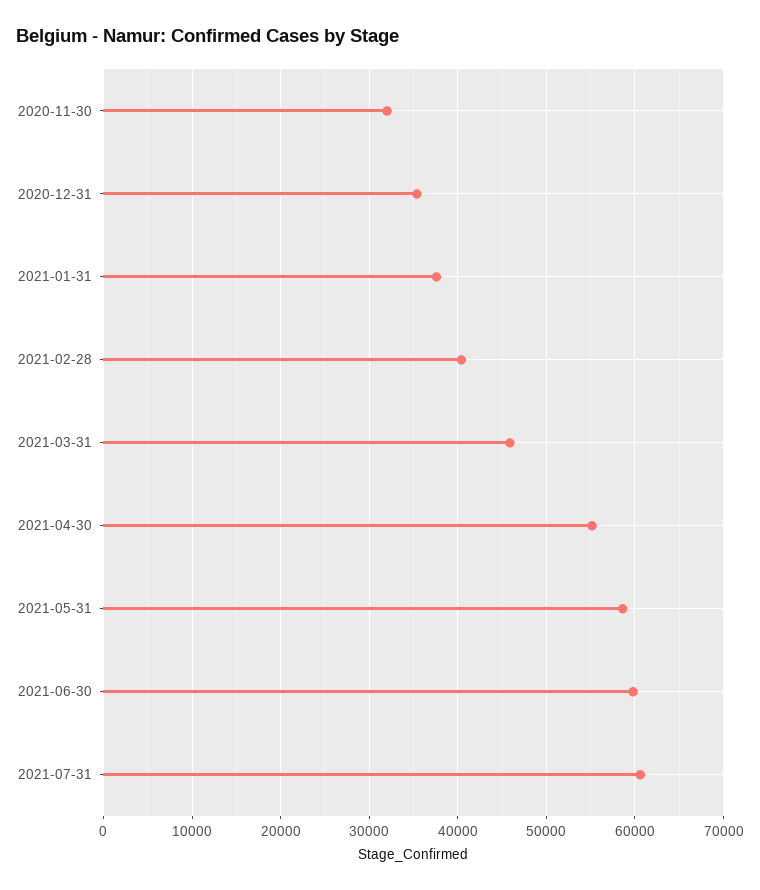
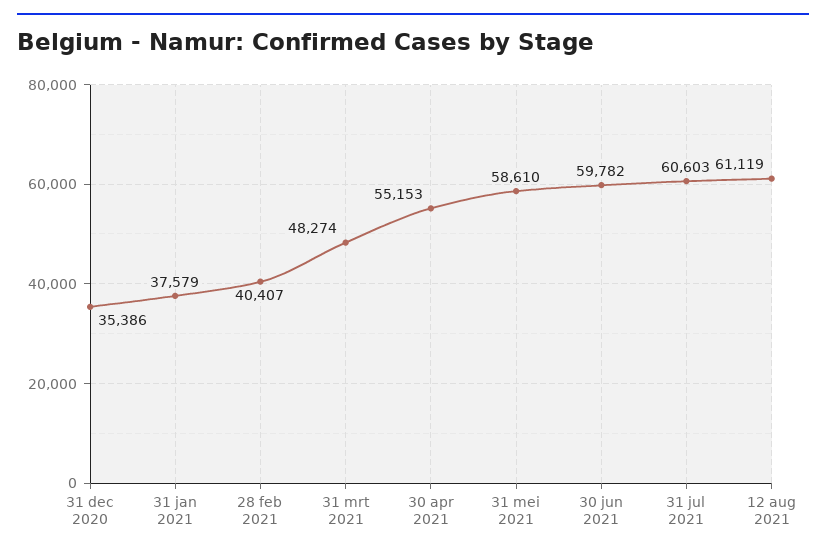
2020-11-30: 32000 -> none
2021-03-31: 46000 -> 48274
12 aug 2021: none -> 61119

